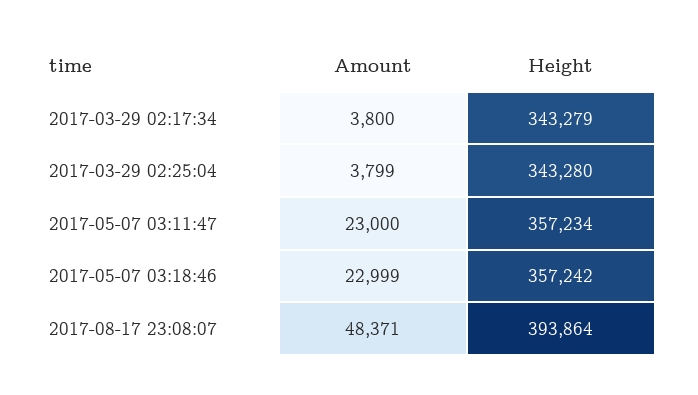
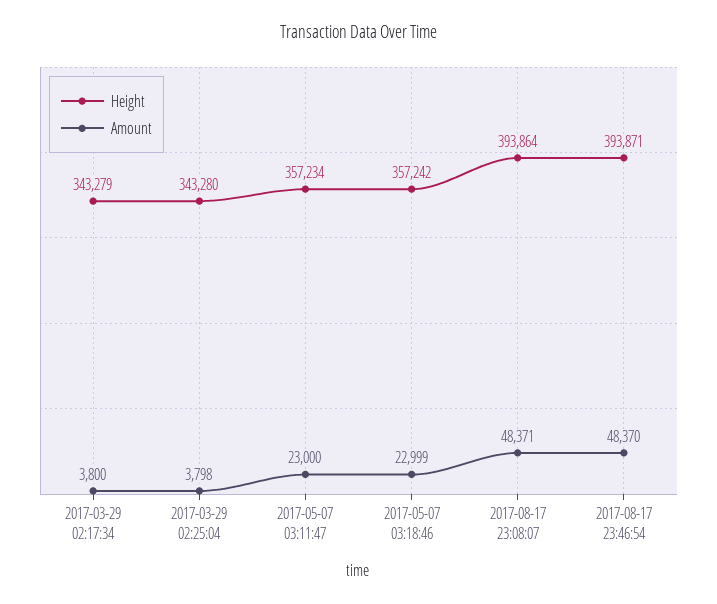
Amount, 2017-03-29 02:25:04: 3799 -> 3798
Height, 2017-08-17 23:46:54: none -> 393871
Amount, 2017-08-17 23:46:54: none -> 48370

